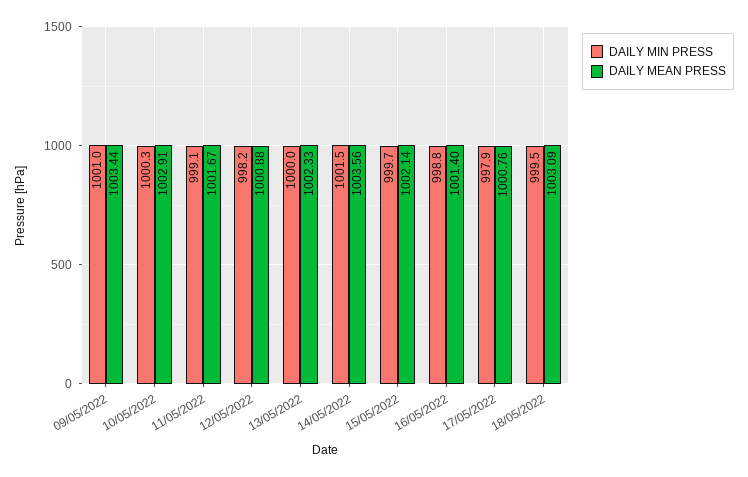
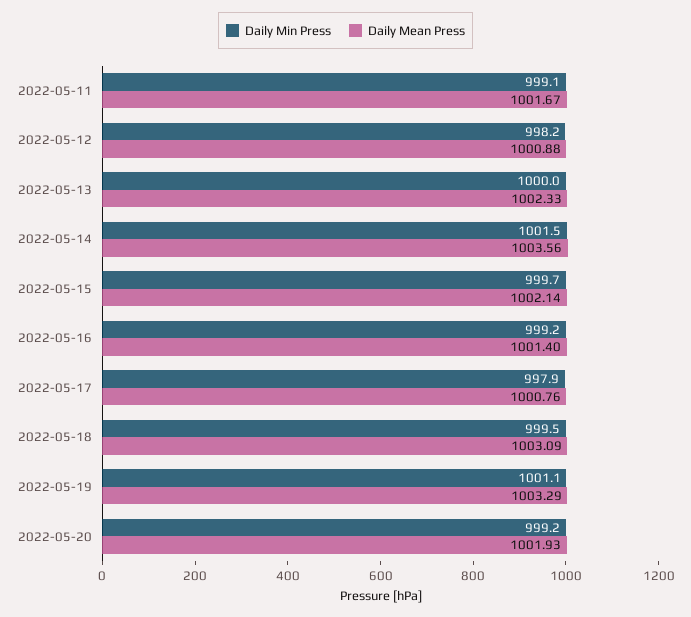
DAILY MIN PRESS, 09/05/2022: 1001 -> none
DAILY MEAN PRESS, 09/05/2022: 1003.44 -> none
DAILY MIN PRESS, 10/05/2022: 1000.3 -> none
DAILY MEAN PRESS, 10/05/2022: 1002.91 -> none
DAILY MIN PRESS, 16/05/2022: 998.8 -> 999.2
DAILY MIN PRESS, 2022-05-19: none -> 1001.1
DAILY MEAN PRESS, 2022-05-19: none -> 1003.29
DAILY MIN PRESS, 2022-05-20: none -> 999.2
DAILY MEAN PRESS, 2022-05-20: none -> 1001.93

